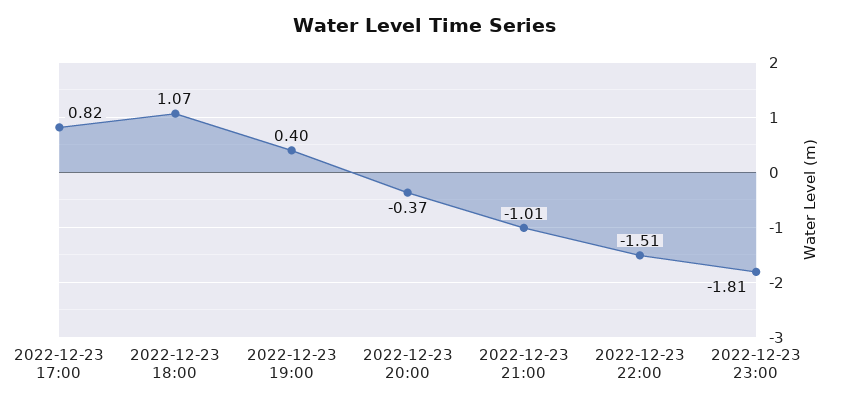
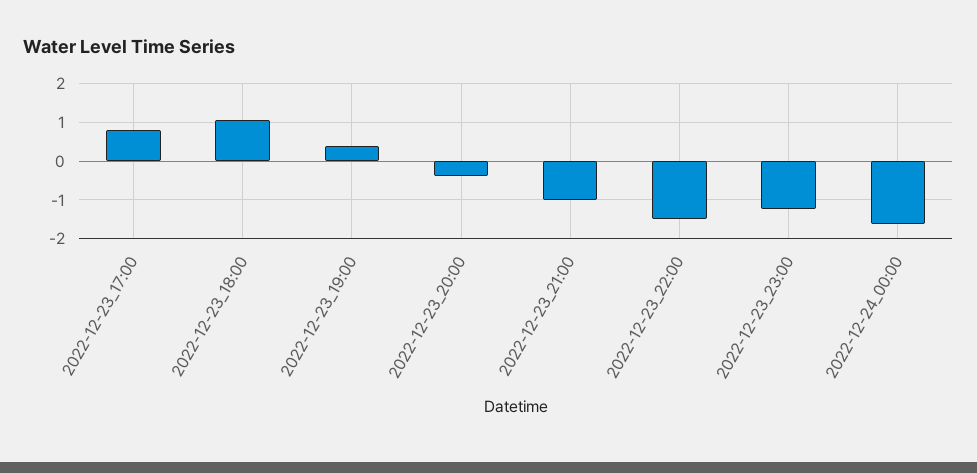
2022-12-23 23:00: -1.81 -> -1.2
2022-12-24_00:00: none -> -1.6

